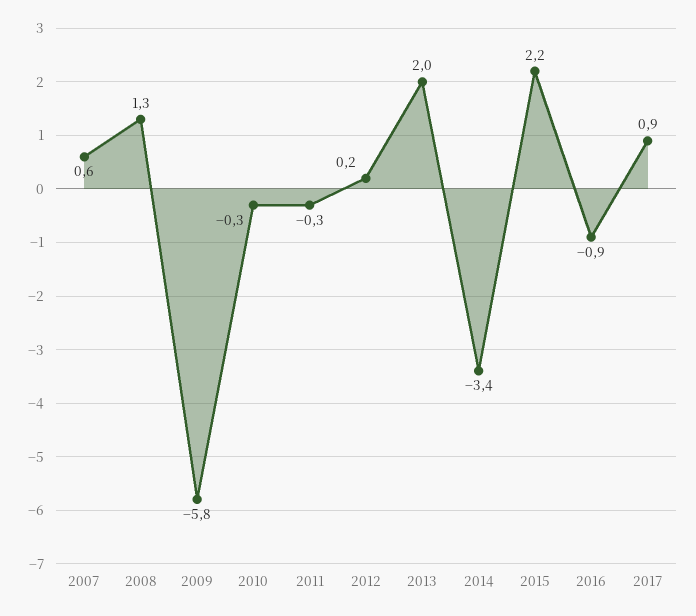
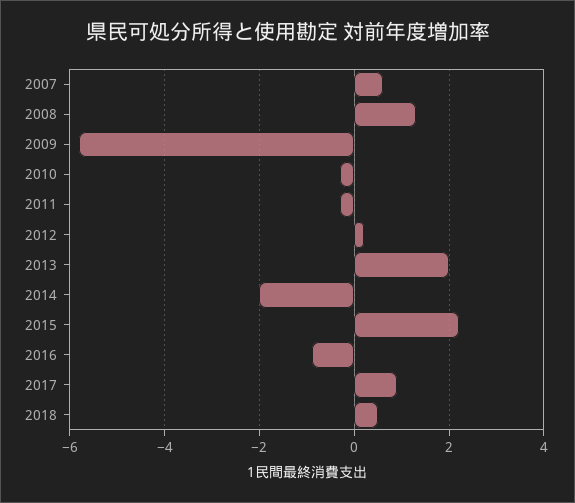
2014: -3.4 -> -2
2018: none -> 0.5

